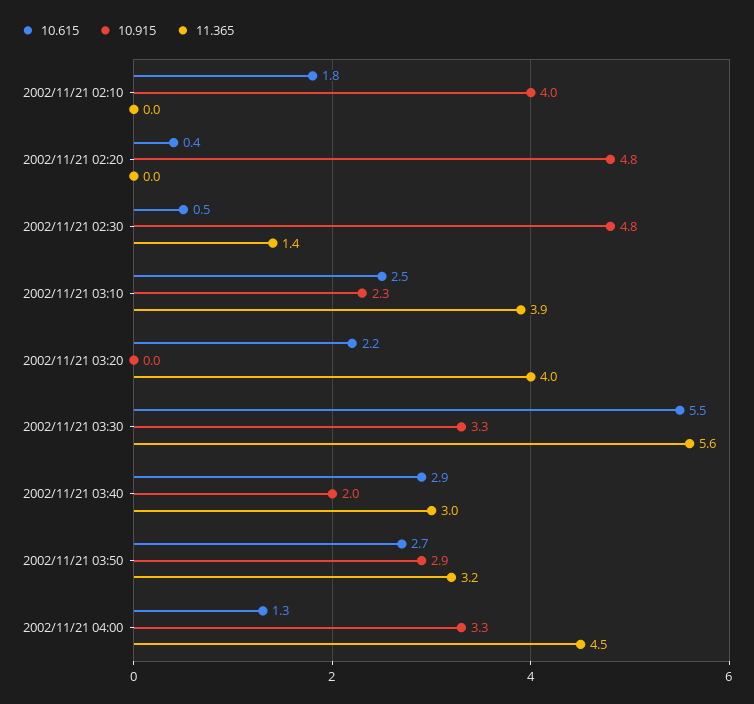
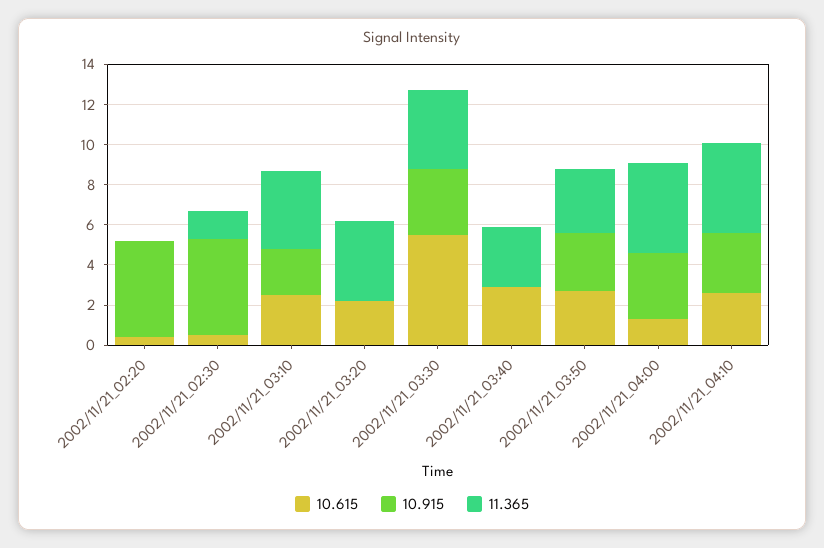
10.615, 2002/11/21 02:10: 1.8 -> none
10.915, 2002/11/21 02:10: 4 -> none
11.365, 2002/11/21 02:10: 0 -> none
11.365, 2002/11/21 03:30: 5.6 -> 4
10.915, 2002/11/21 03:40: 2 -> 0
10.615, 2002/11/21_04:10: none -> 2.5
10.915, 2002/11/21_04:10: none -> 3
11.365, 2002/11/21_04:10: none -> 4.5

